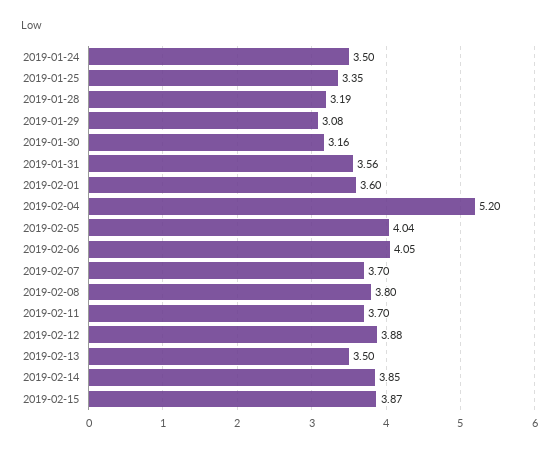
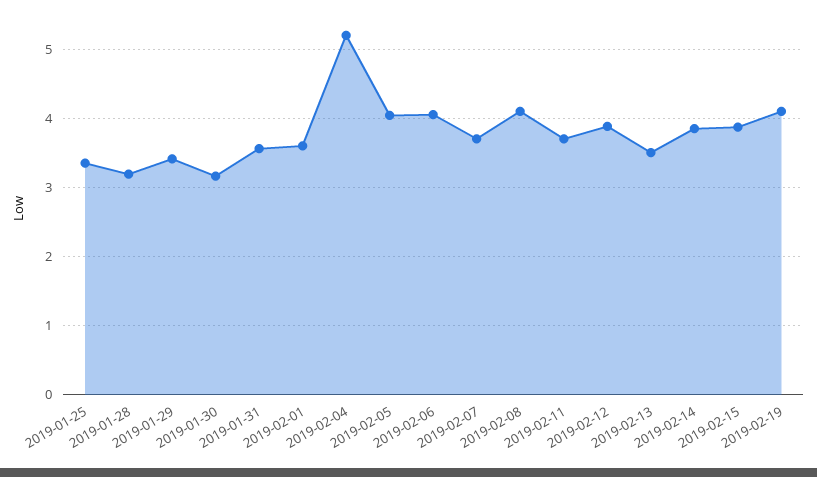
2019-01-24: 3.5 -> none
2019-01-29: 3.08 -> 3.4
2019-02-08: 3.8 -> 4.1
2019-02-19: none -> 4.1

